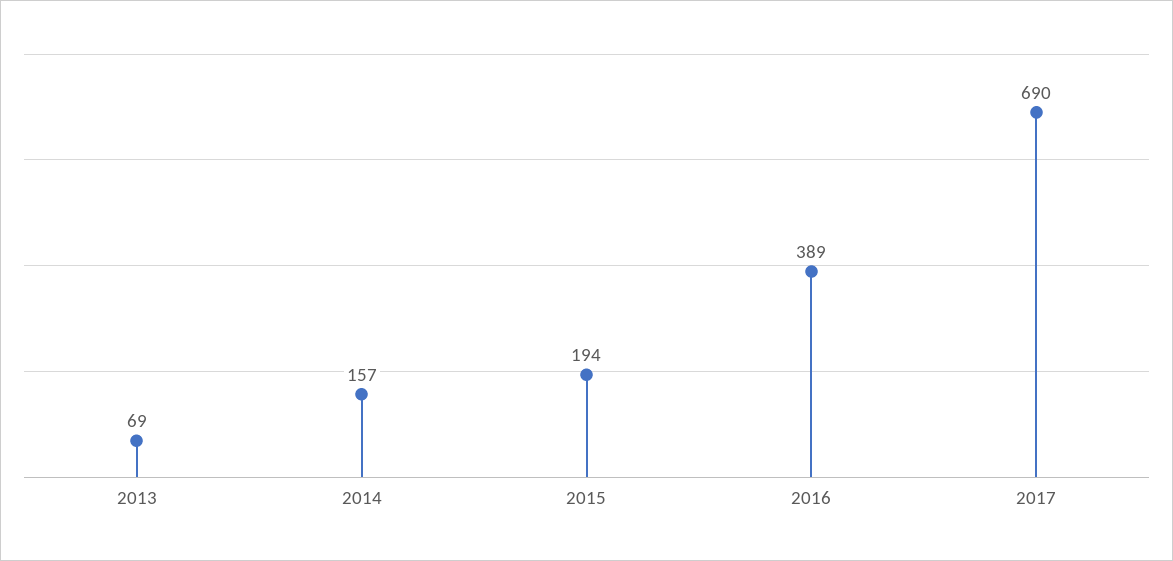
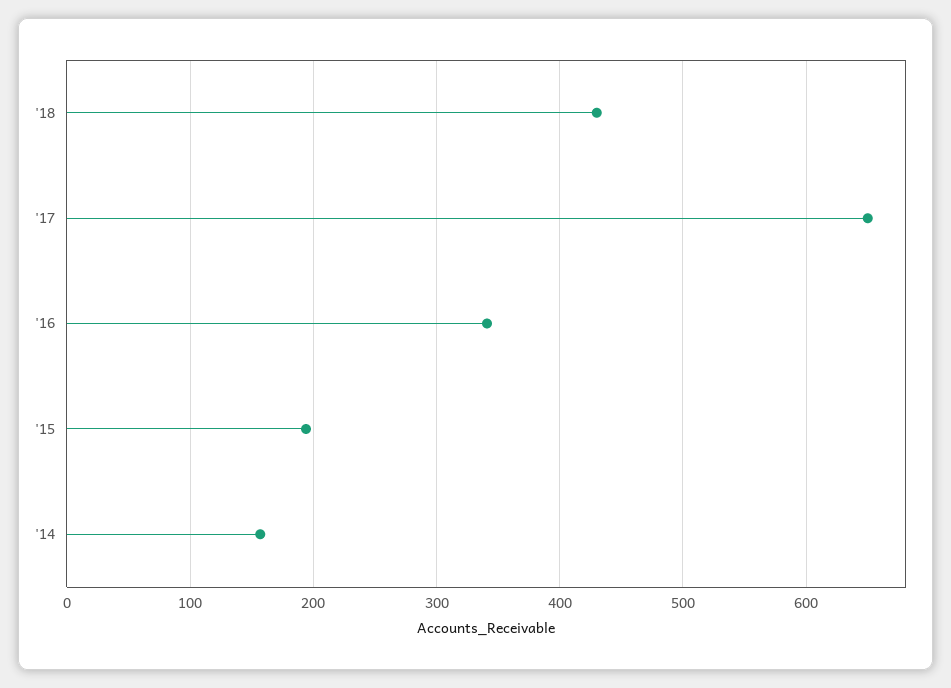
2013: 69 -> none
2016: 389 -> 340
2017: 690 -> 650
'18: none -> 430

